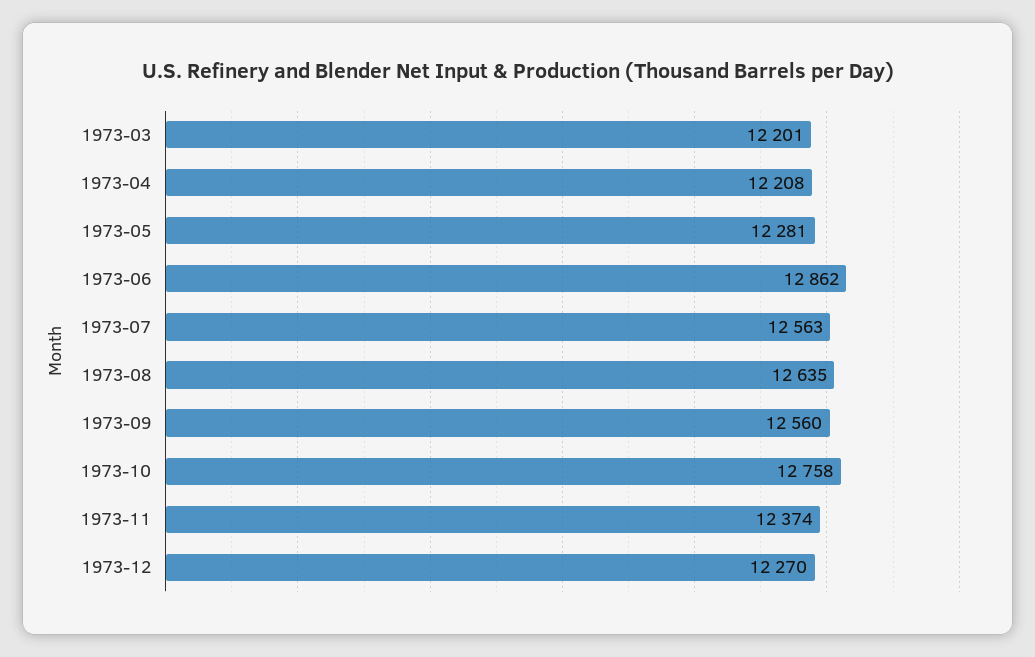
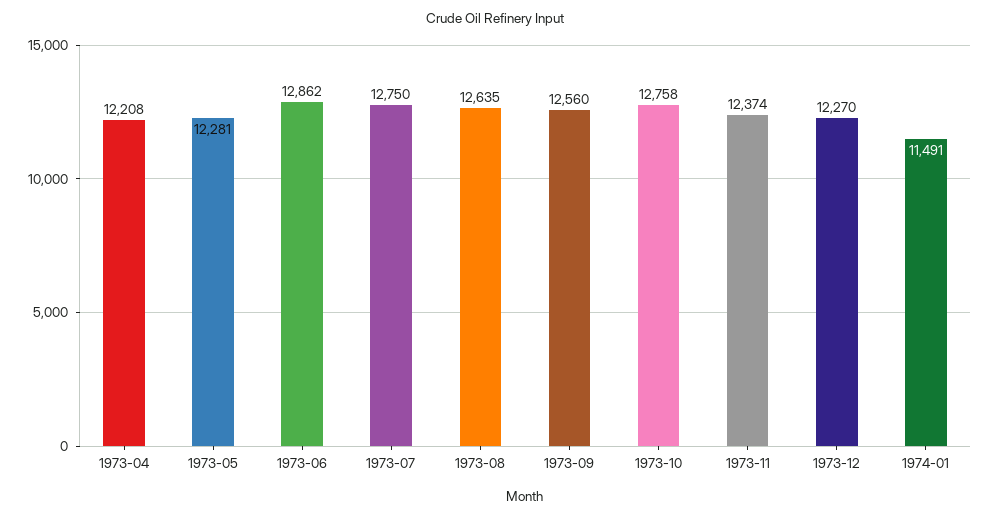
1973-03: 12201 -> none
1973-07: 12563 -> 12750
1974-01: none -> 11491

